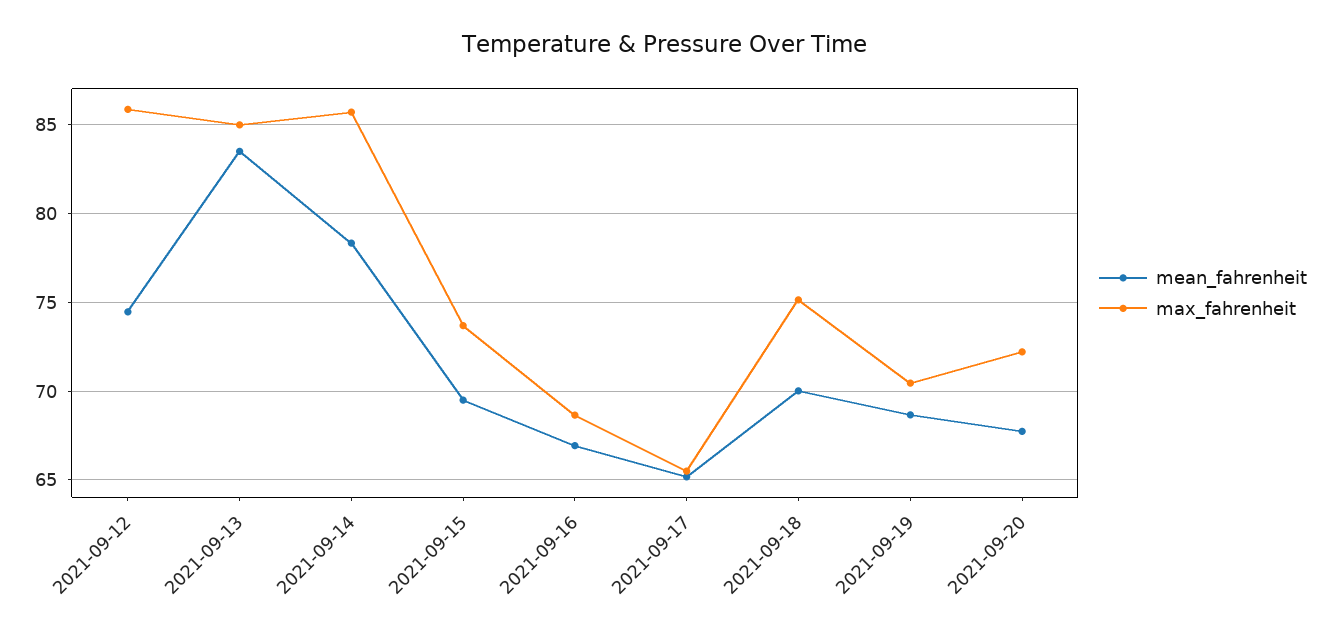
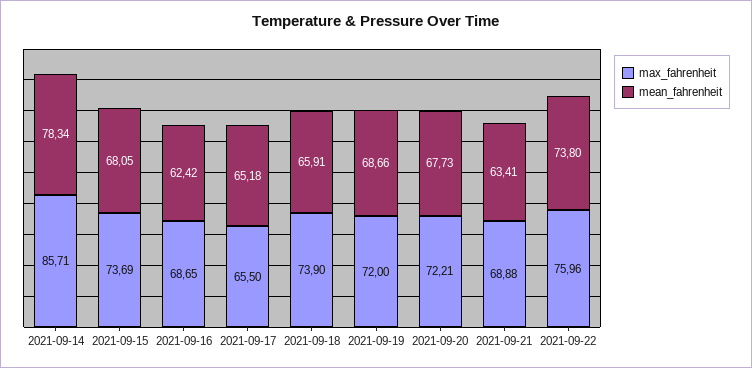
mean_fahrenheit, 2021-09-12: 74.5 -> none
max_fahrenheit, 2021-09-12: 86 -> none
mean_fahrenheit, 2021-09-13: 83.5 -> none
max_fahrenheit, 2021-09-13: 85 -> none
mean_fahrenheit, 2021-09-15: 69.5 -> 68.05
mean_fahrenheit, 2021-09-16: 67 -> 62.42
mean_fahrenheit, 2021-09-18: 70 -> 65.91
max_fahrenheit, 2021-09-18: 75 -> 73.9
max_fahrenheit, 2021-09-19: 70.5 -> 72
max_fahrenheit, 2021-09-21: none -> 68.88
mean_fahrenheit, 2021-09-21: none -> 63.41
max_fahrenheit, 2021-09-22: none -> 75.96
mean_fahrenheit, 2021-09-22: none -> 73.8

